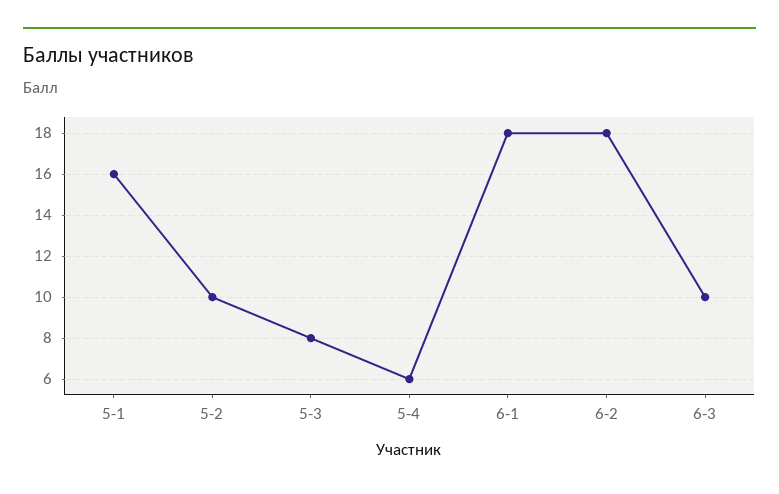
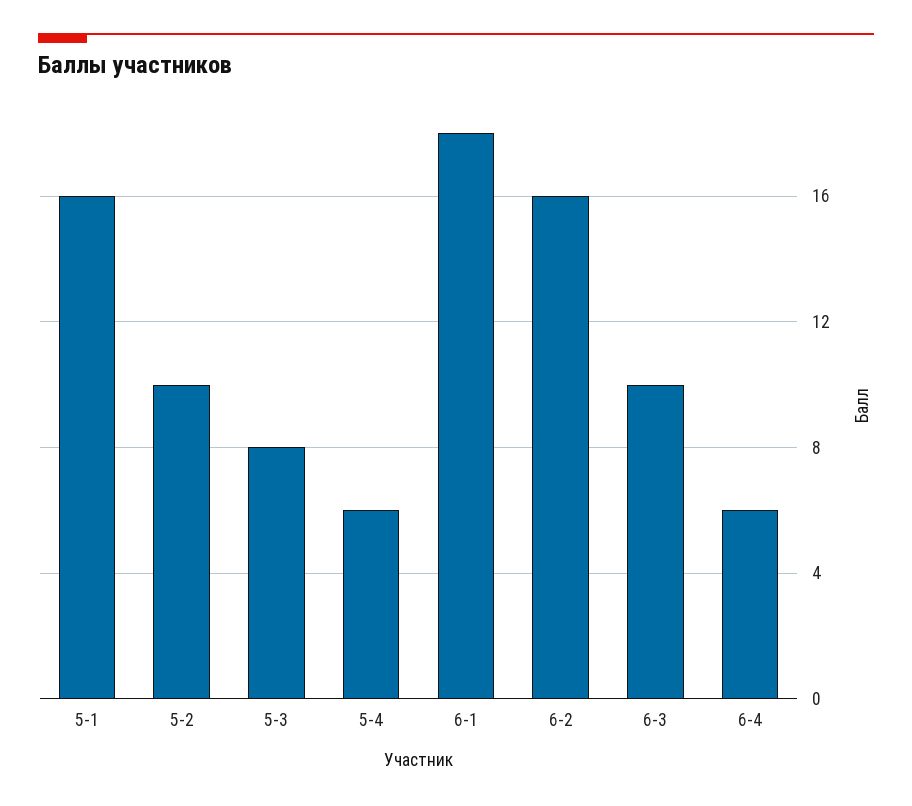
6-2: 18 -> 16
6-4: none -> 6

